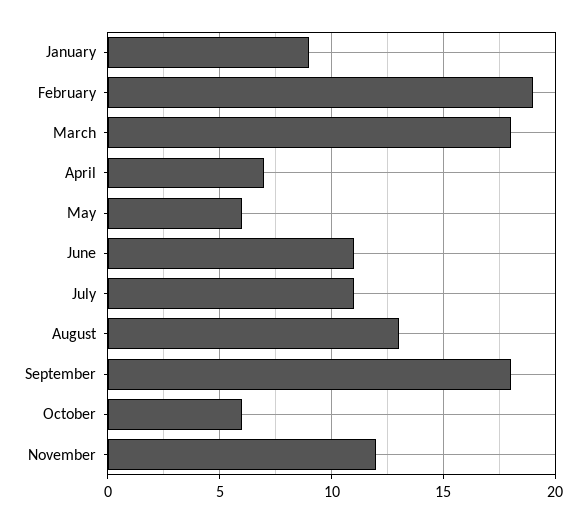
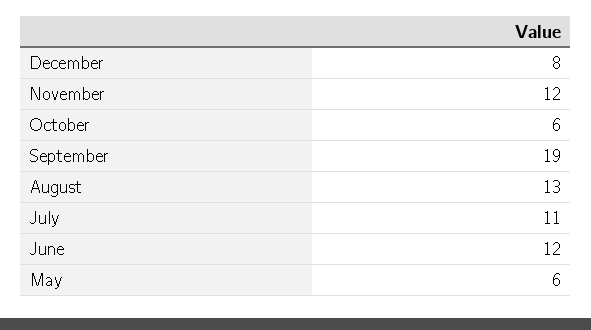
January: 9 -> none
February: 19 -> none
March: 18 -> none
April: 7 -> none
June: 11 -> 12
September: 18 -> 19
December: none -> 8

